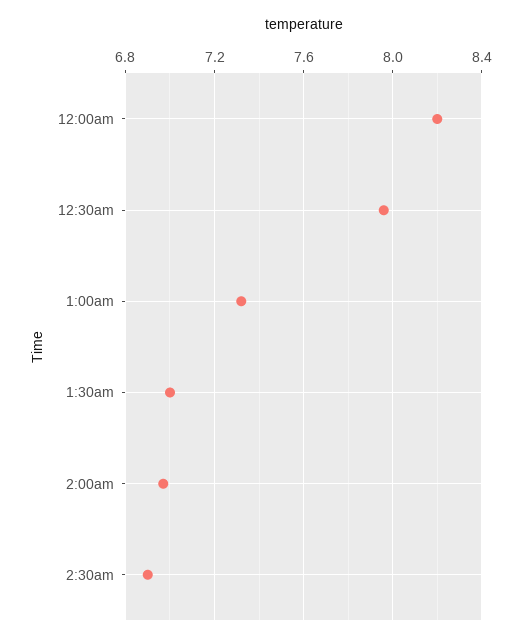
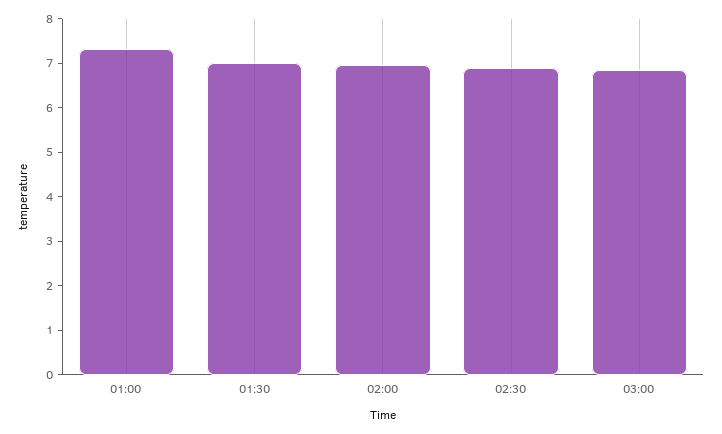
12:00am: 8.2 -> none
12:30am: 7.95 -> none
03:00: none -> 6.8

